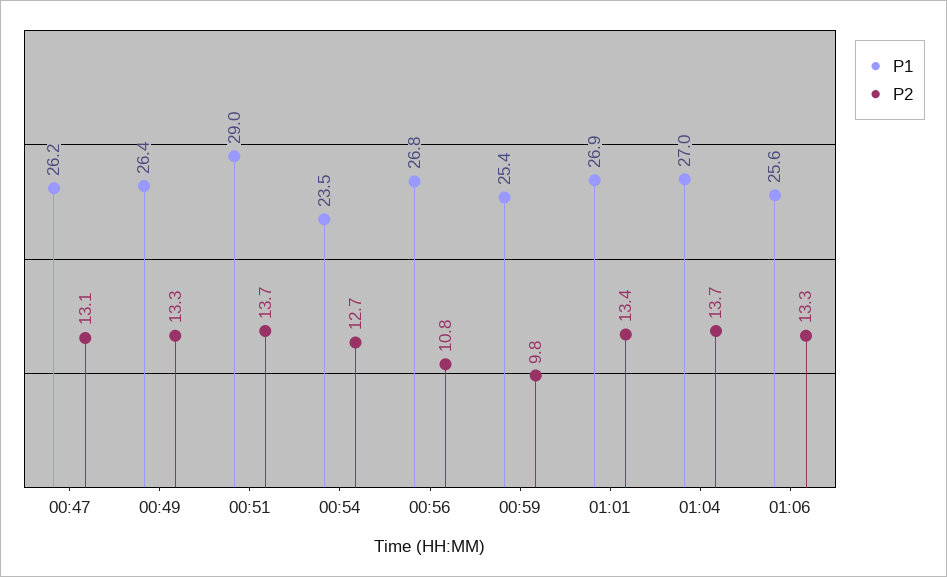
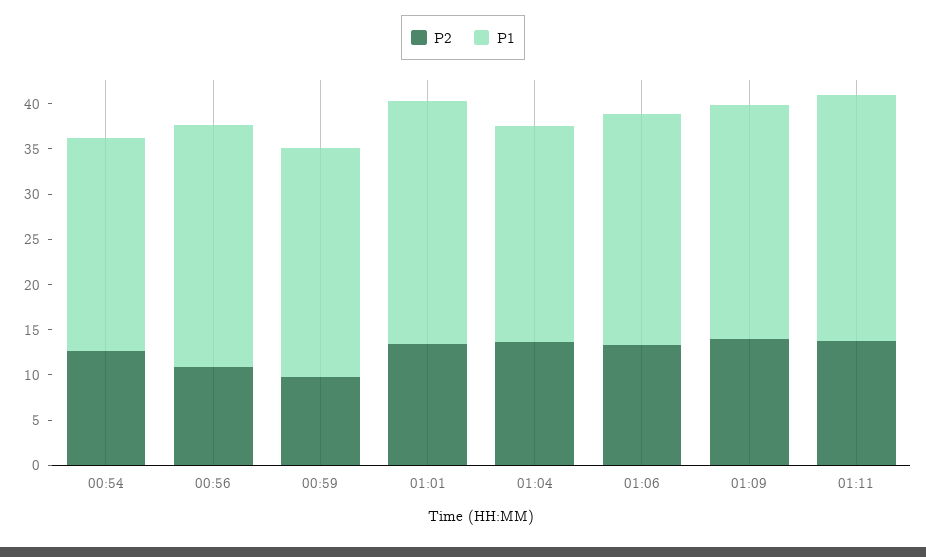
P1, 00:47: 26.2 -> none
P2, 00:47: 13.1 -> none
P1, 00:49: 26.4 -> none
P2, 00:49: 13.3 -> none
P1, 00:51: 29 -> none
P2, 00:51: 13.7 -> none
P1, 01:04: 27 -> 24
P2, 01:09: none -> 14
P1, 01:09: none -> 26
P2, 01:11: none -> 14
P1, 01:11: none -> 27

